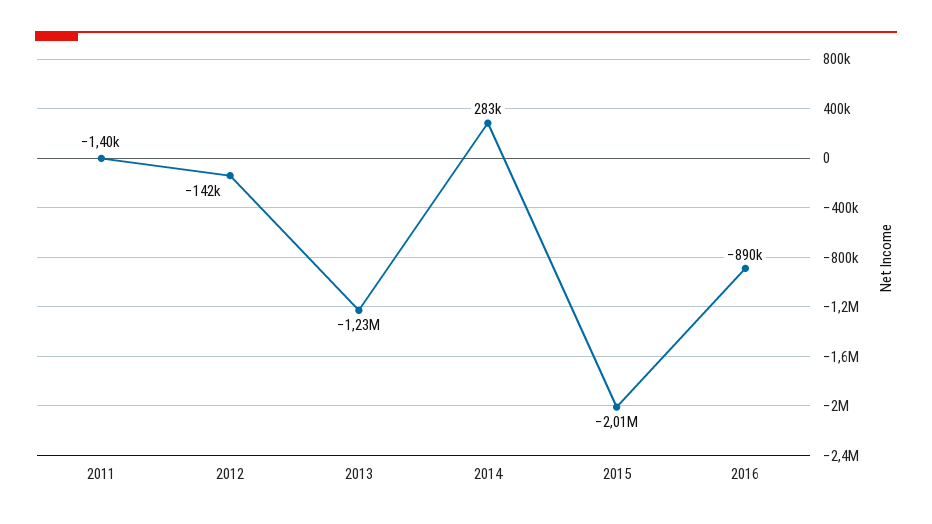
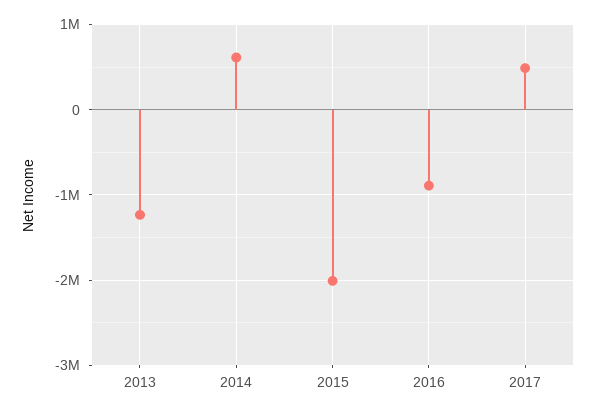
2011: -1400 -> none
2012: -142000 -> none
2014: 283000 -> 600000
2017: none -> 500000

